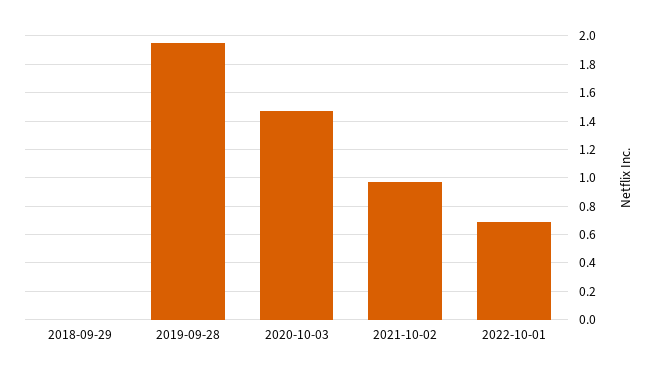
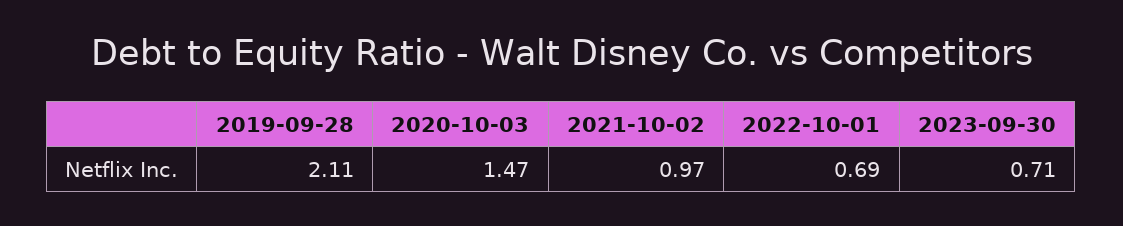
2018-09-29: 0 -> none
2019-09-28: 1.95 -> 2.11
2023-09-30: none -> 0.71

